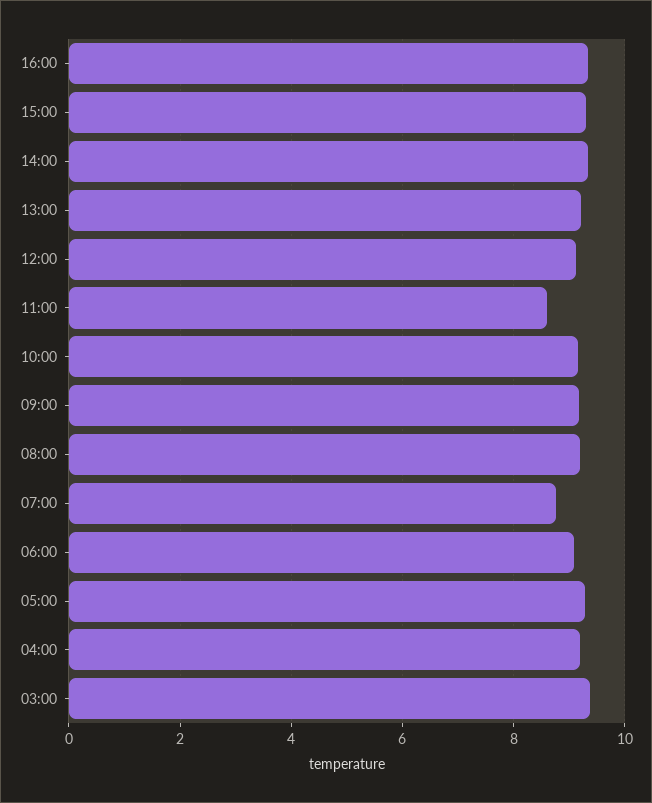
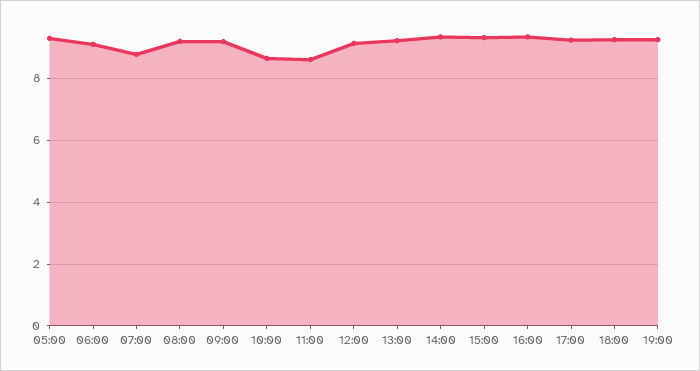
10:00: 9.2 -> 8.6
04:00: 9.2 -> none
03:00: 9.4 -> none
17:00: none -> 9.2
18:00: none -> 9.2
19:00: none -> 9.2

